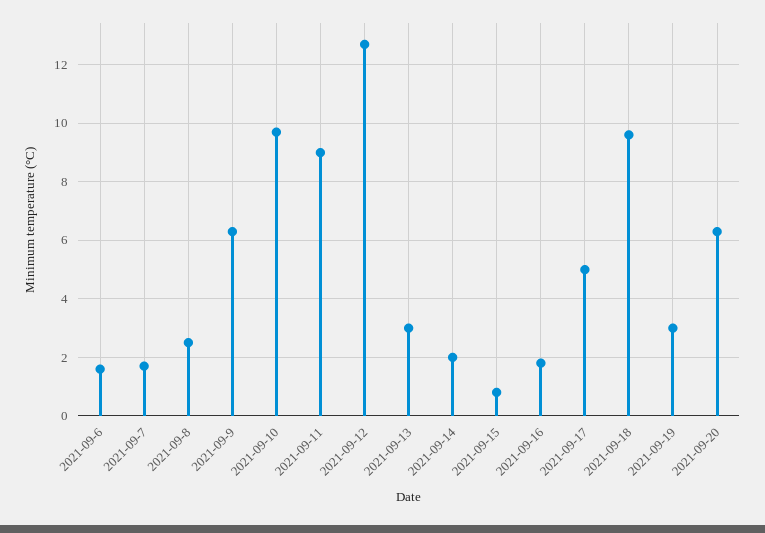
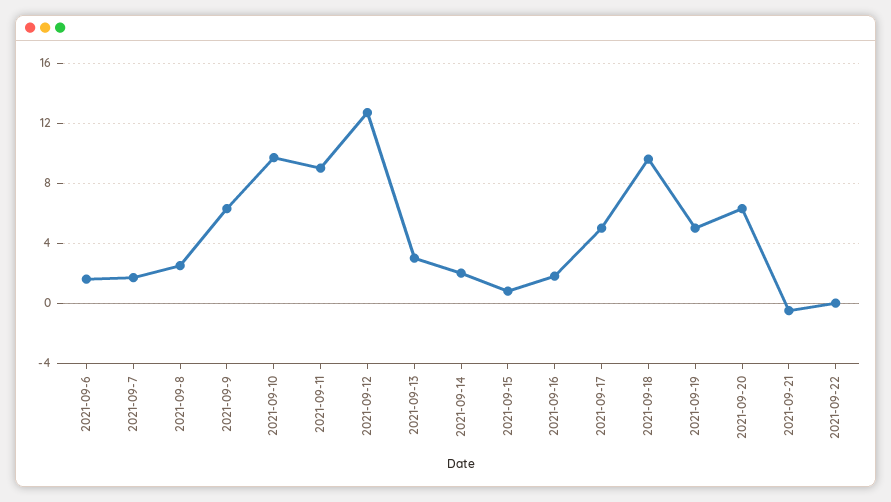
2021-09-19: 3 -> 5
2021-09-21: none -> -0.5
2021-09-22: none -> 0

